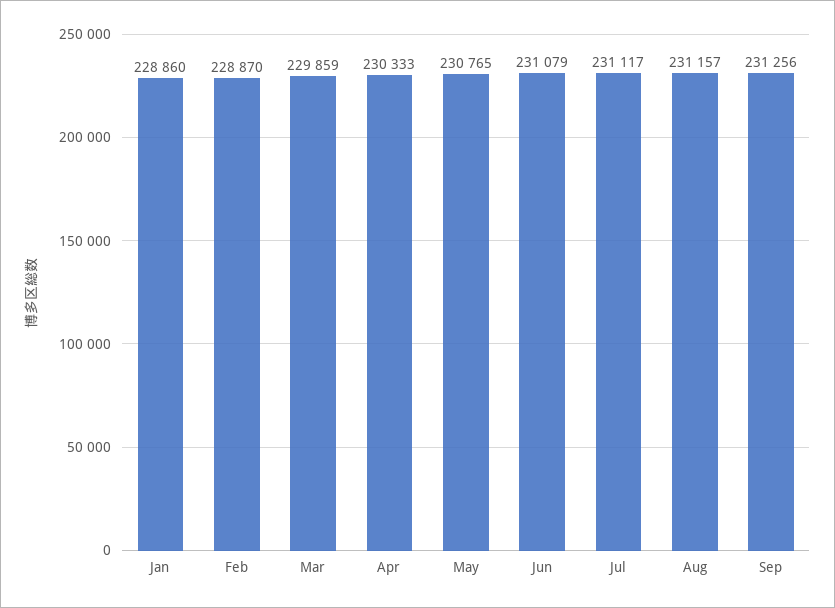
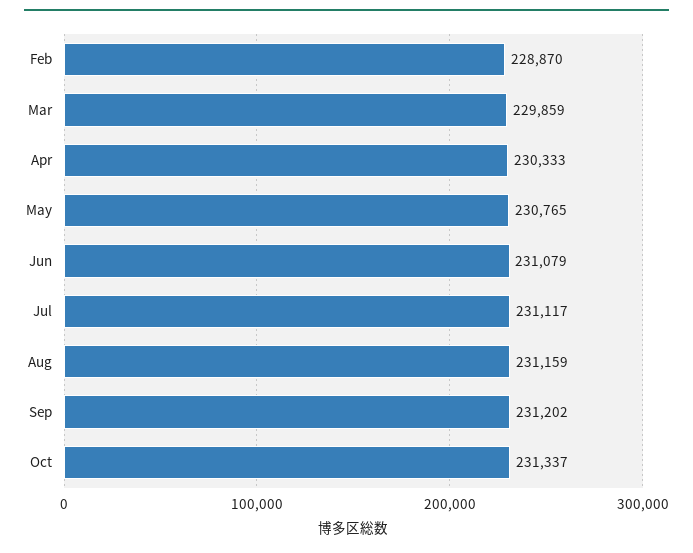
Jan: 228860 -> none
Aug: 231157 -> 231159
Sep: 231256 -> 231202
Oct: none -> 231337

